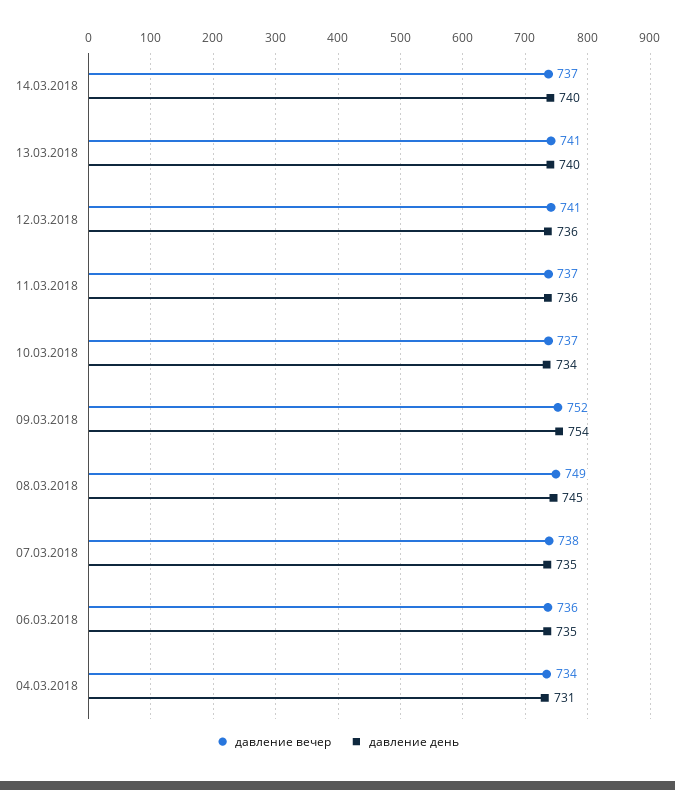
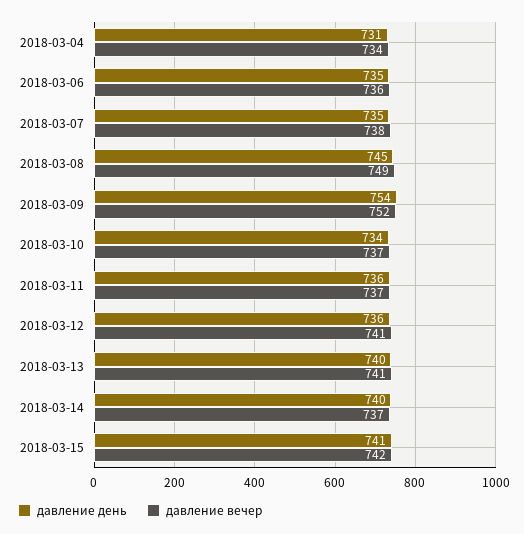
давление день, 2018-03-15: none -> 741
давление вечер, 2018-03-15: none -> 742

